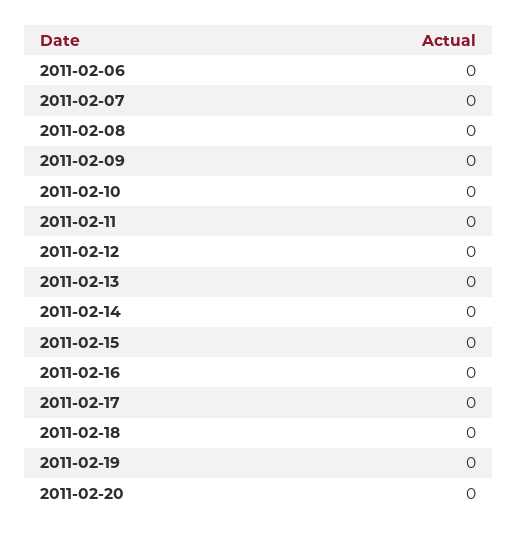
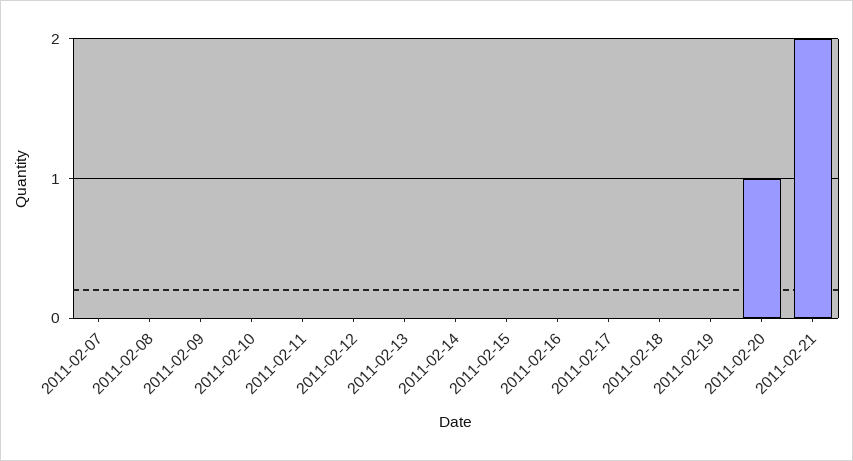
2011-02-06: 0 -> none
2011-02-20: 0 -> 1
2011-02-21: none -> 2

